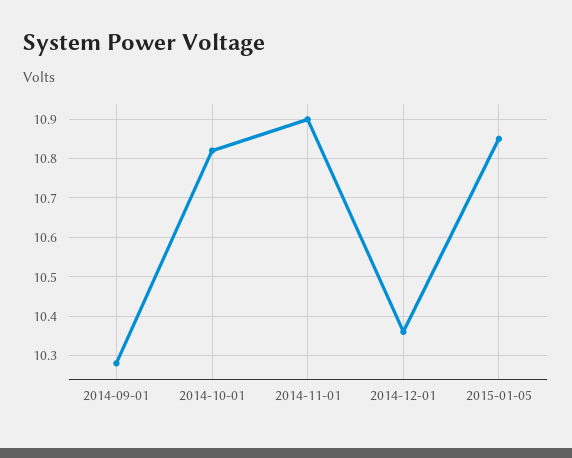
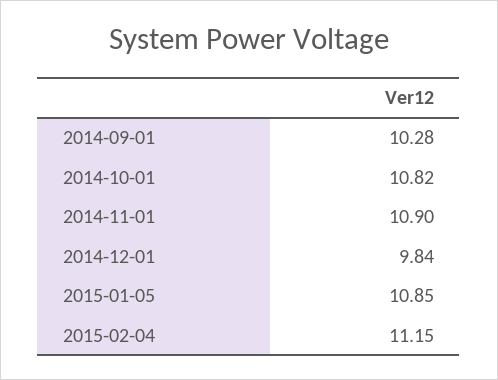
2014-12-01: 10.35 -> 9.84
2015-02-04: none -> 11.15

